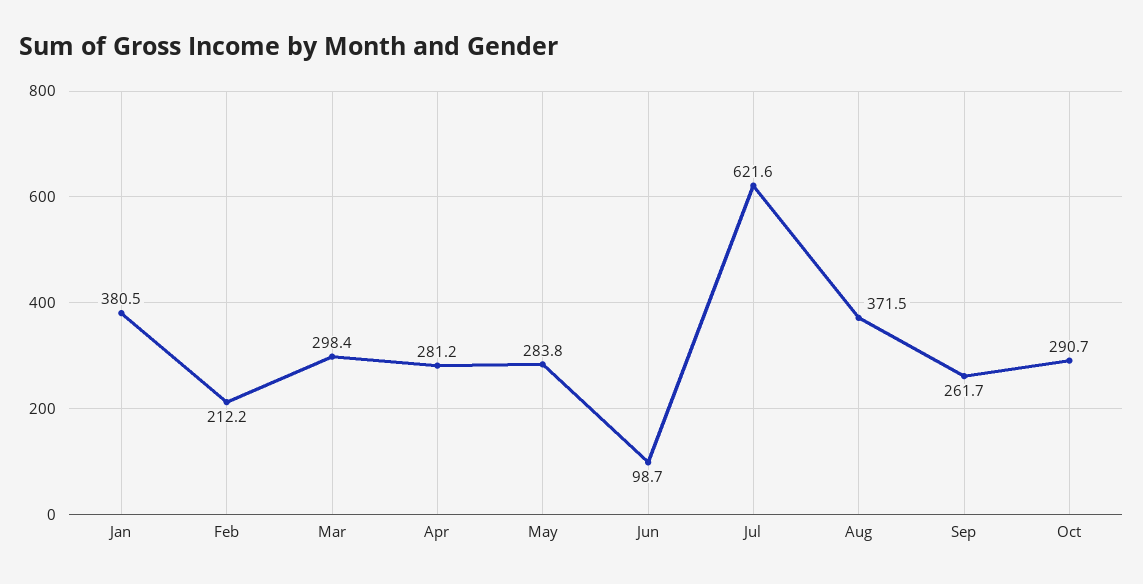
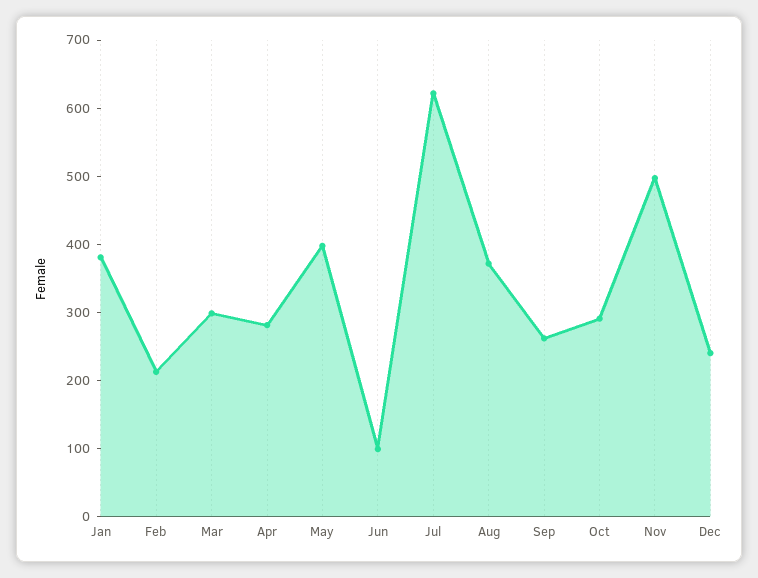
May: 283.8 -> 400
Nov: none -> 500
Dec: none -> 240

